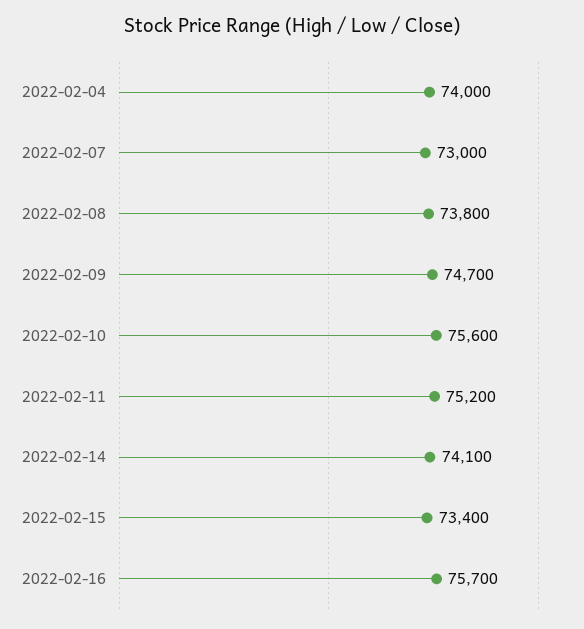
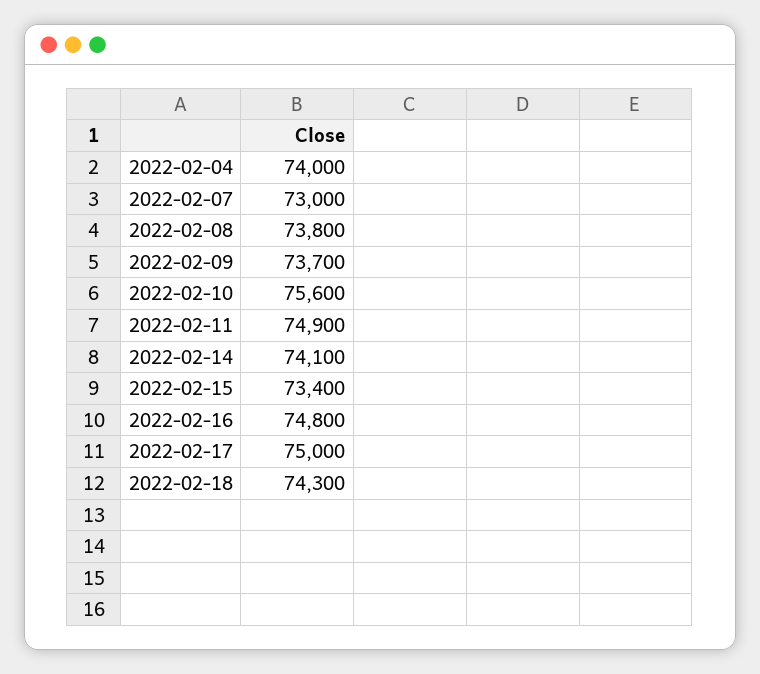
2022-02-09: 74700 -> 73700
2022-02-11: 75200 -> 74900
2022-02-16: 75700 -> 74800
2022-02-17: none -> 75000
2022-02-18: none -> 74300

